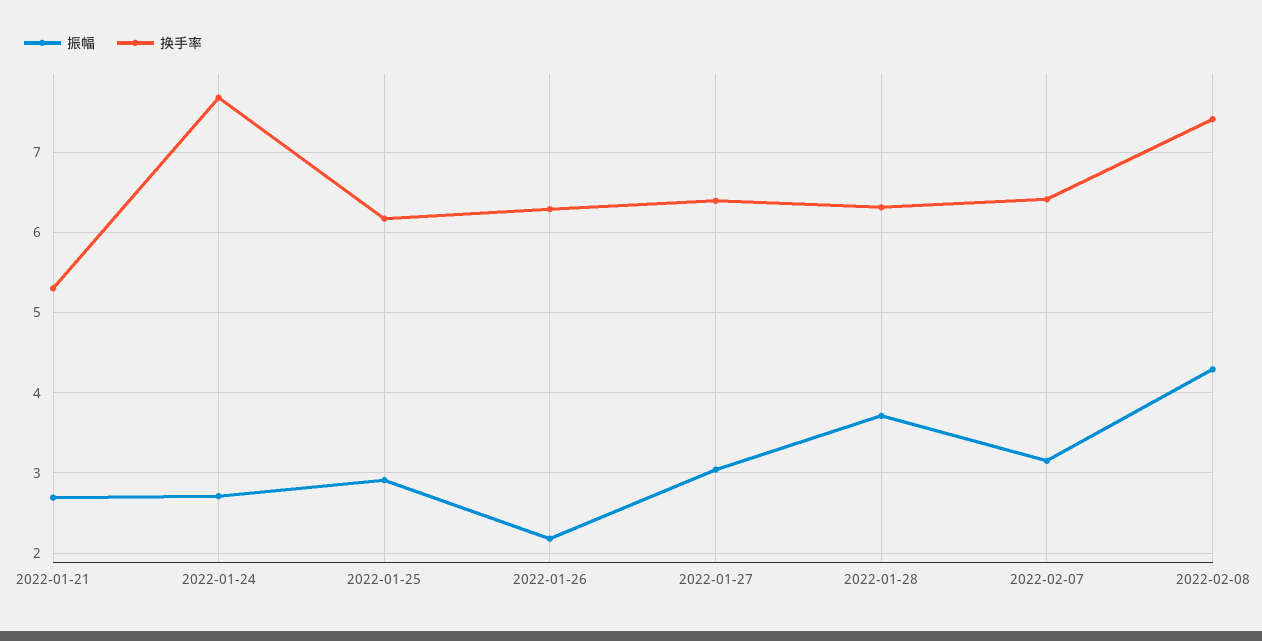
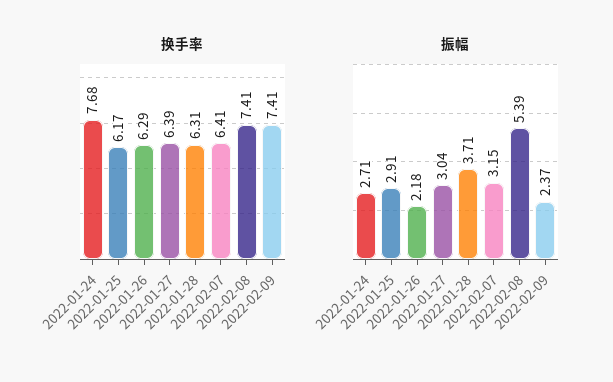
振幅, 2022-01-21: 2.7 -> none
换手率, 2022-01-21: 5.3 -> none
振幅, 2022-02-08: 4.3 -> 5.39
换手率, 2022-02-09: none -> 7.41
振幅, 2022-02-09: none -> 2.37

